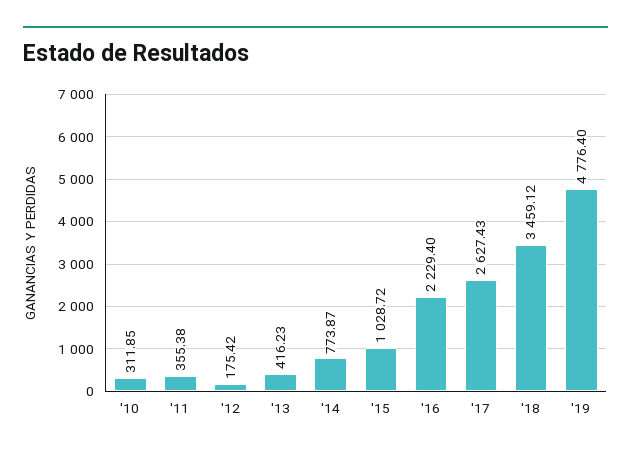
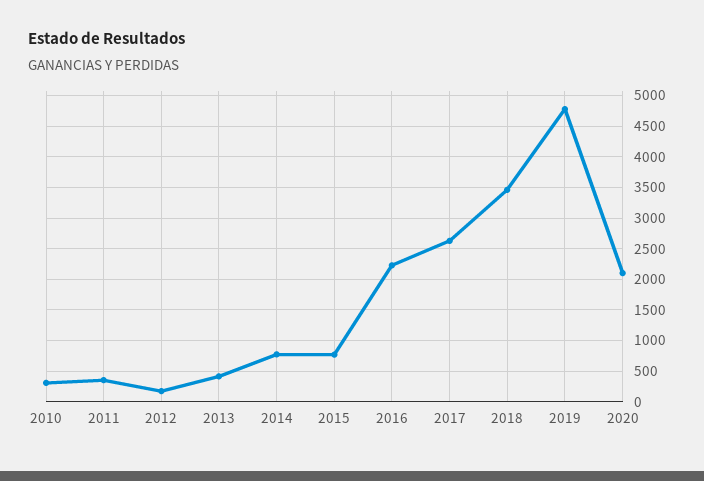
'15: 1028.72 -> 800
2020: none -> 2100

